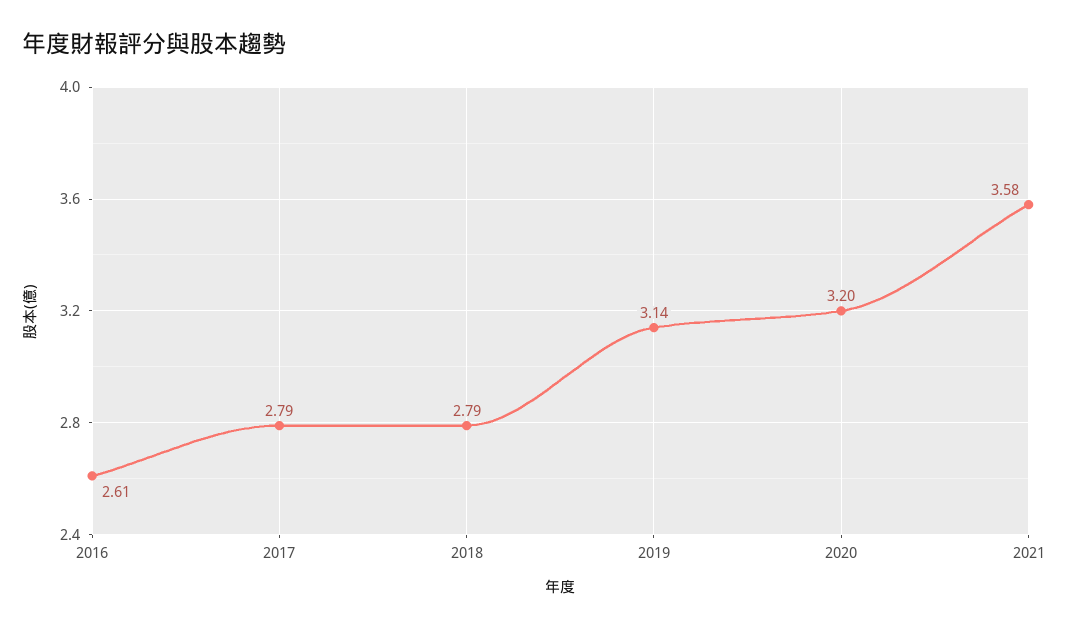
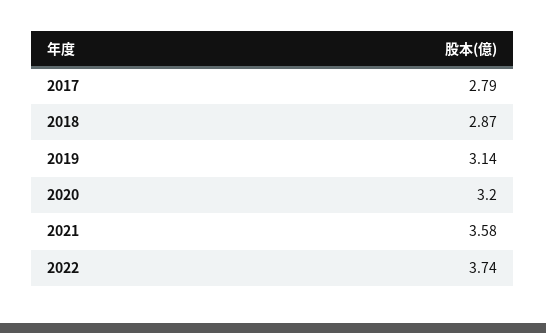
2016: 2.61 -> none
2018: 2.79 -> 2.87
2022: none -> 3.74

